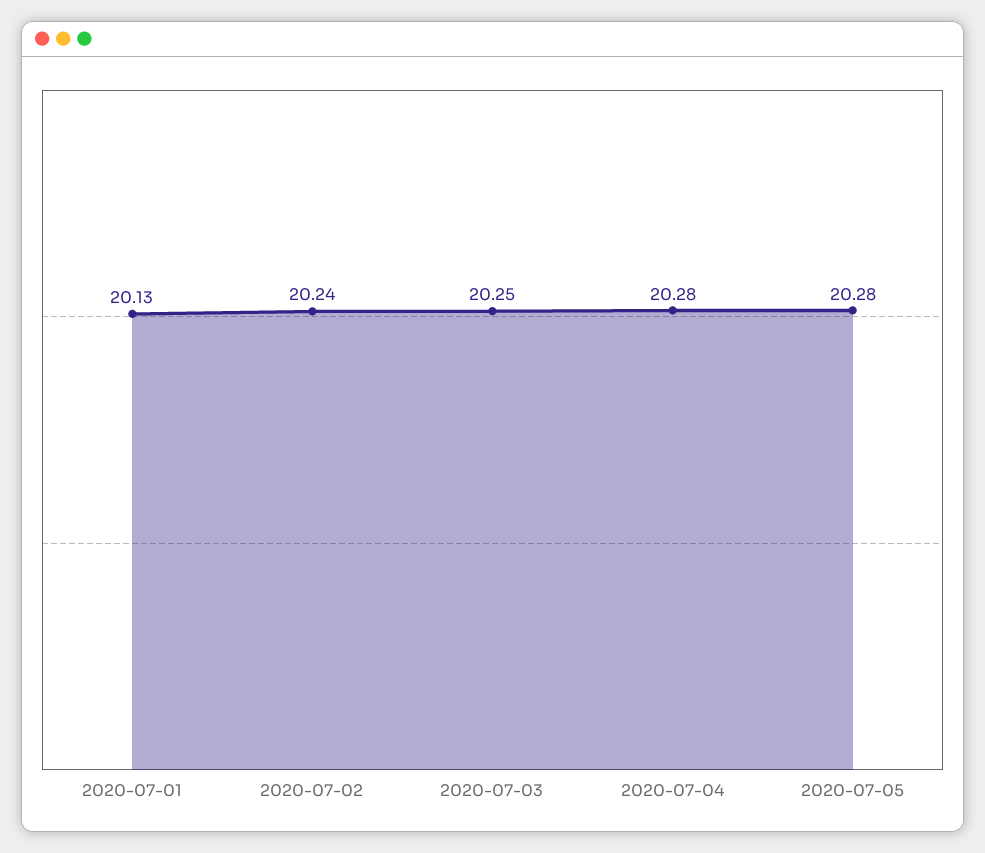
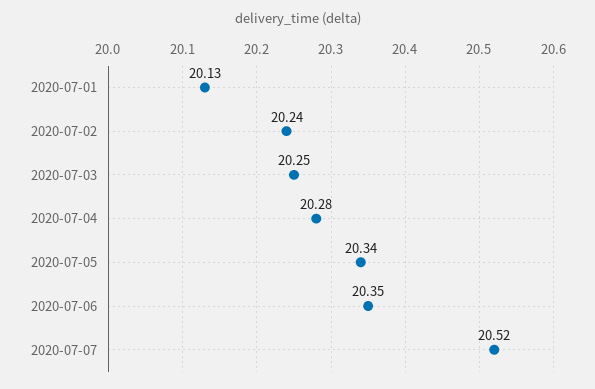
2020-07-05: 20.28 -> 20.34
2020-07-06: none -> 20.35
2020-07-07: none -> 20.52

